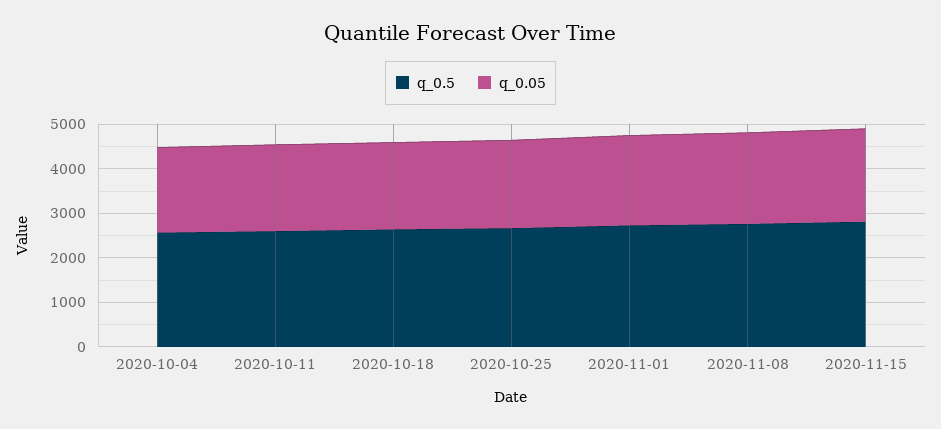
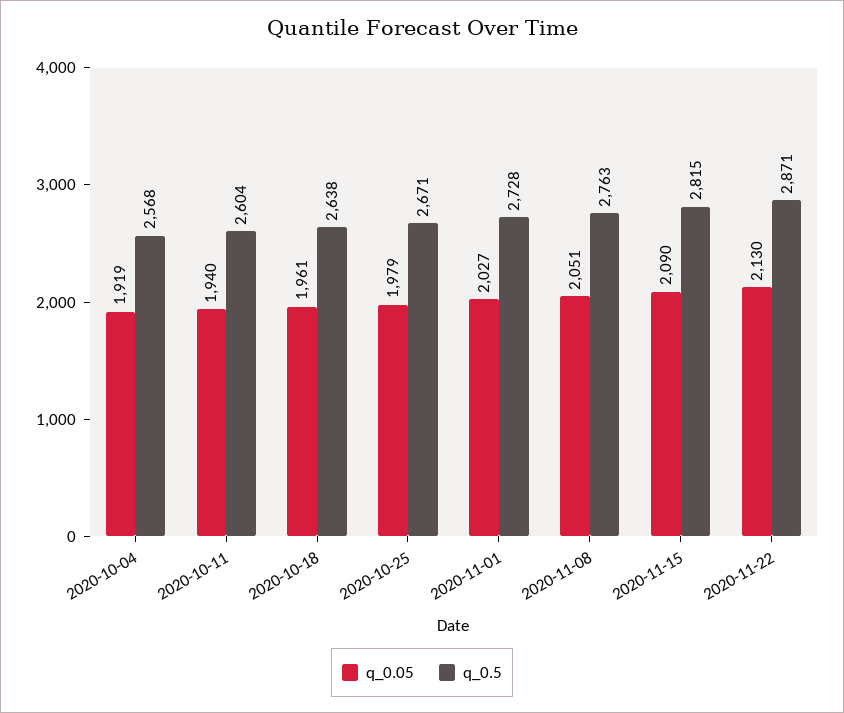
q_0.05, 2020-11-22: none -> 2130
q_0.5, 2020-11-22: none -> 2871

